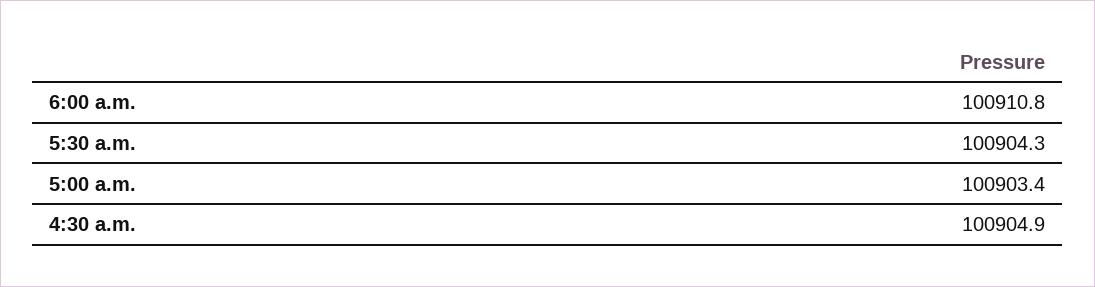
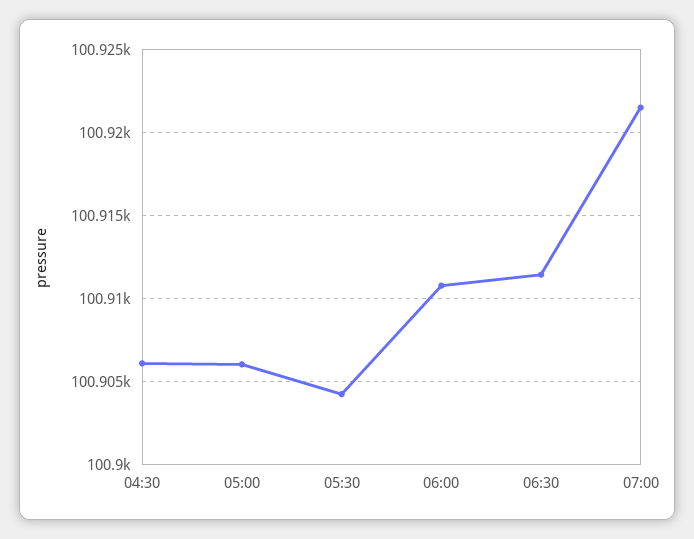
5:00 a.m.: 100903.4 -> 100906
4:30 a.m.: 100904.9 -> 100906
06:30: none -> 100911.5
07:00: none -> 100921.5

